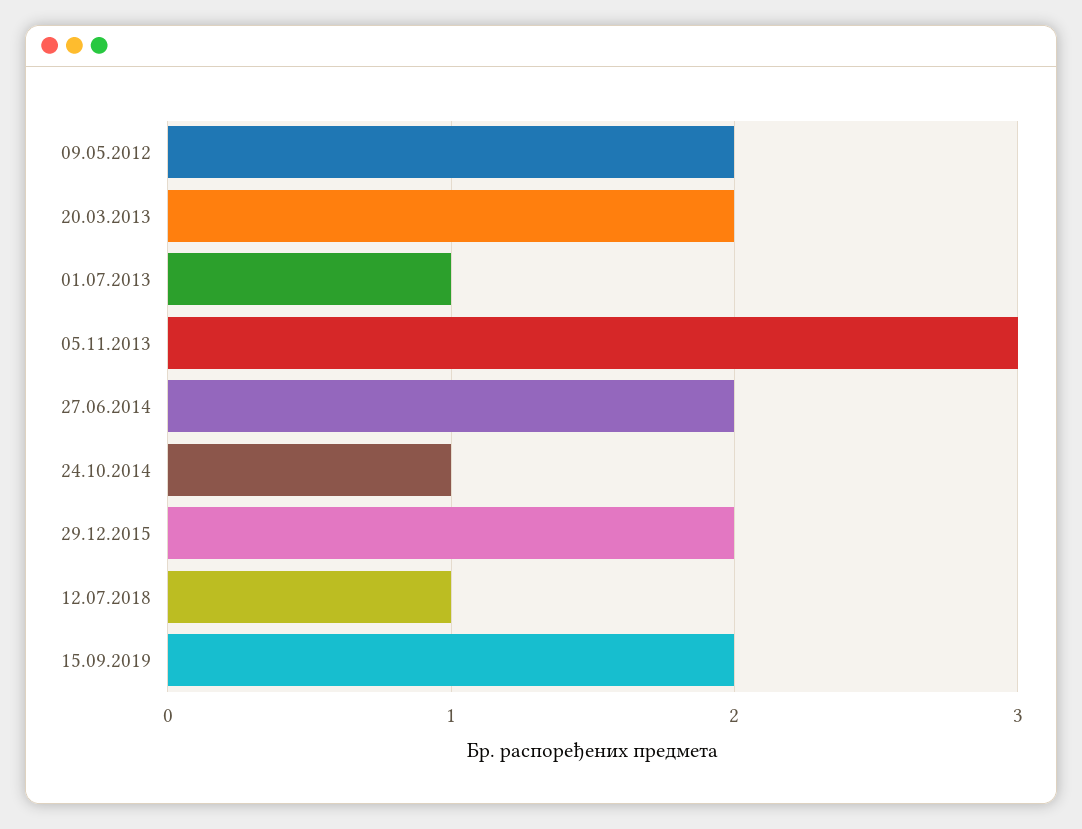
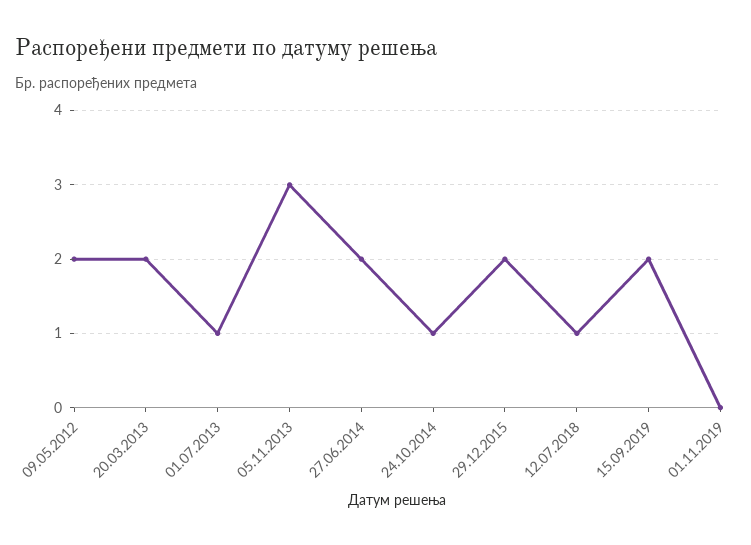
01.11.2019: none -> 0

